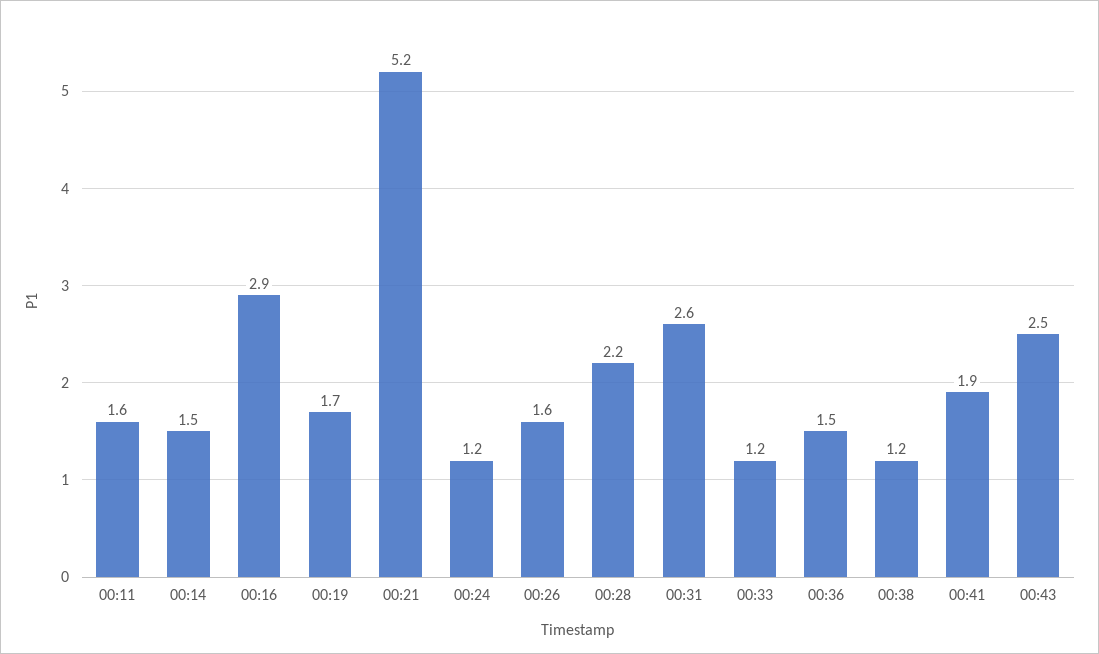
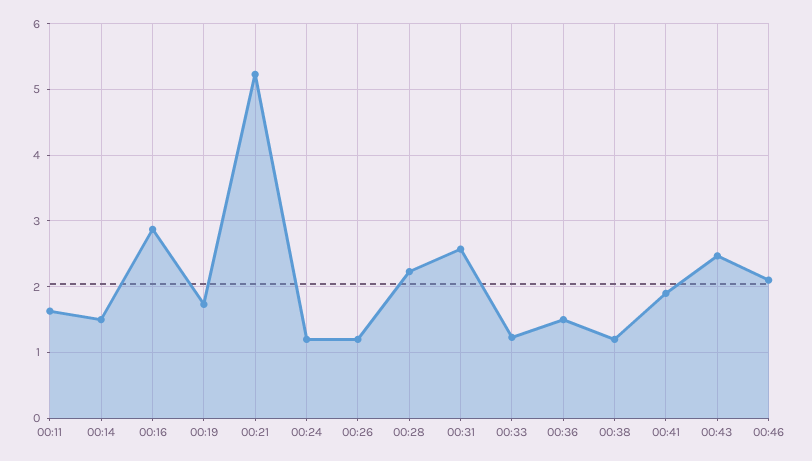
00:26: 1.6 -> 1.2
00:46: none -> 2.1

